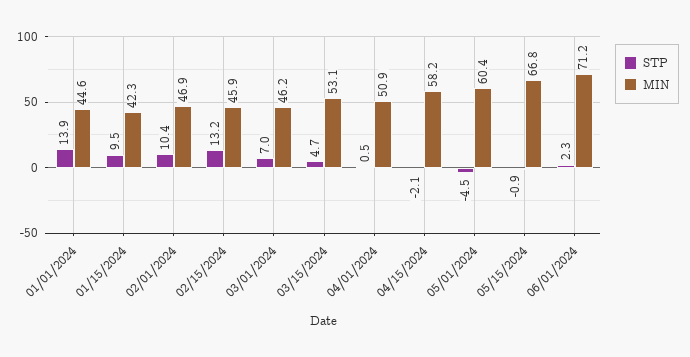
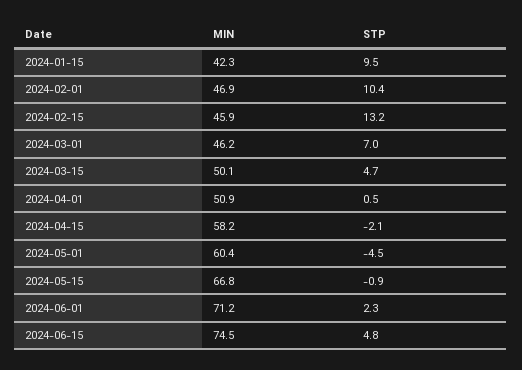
STP, 01/01/2024: 13.9 -> none
MIN, 01/01/2024: 44.6 -> none
MIN, 03/15/2024: 53.1 -> 50.1
MIN, 2024-06-15: none -> 74.5
STP, 2024-06-15: none -> 4.8

